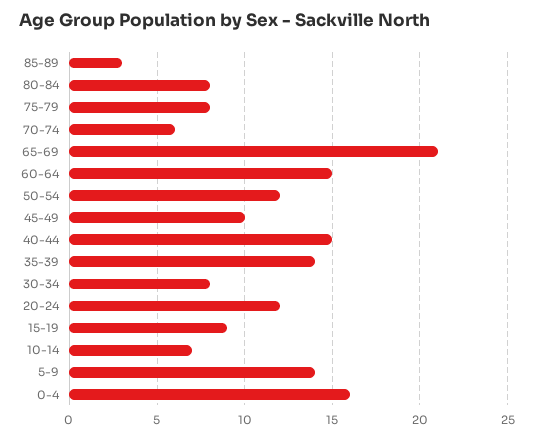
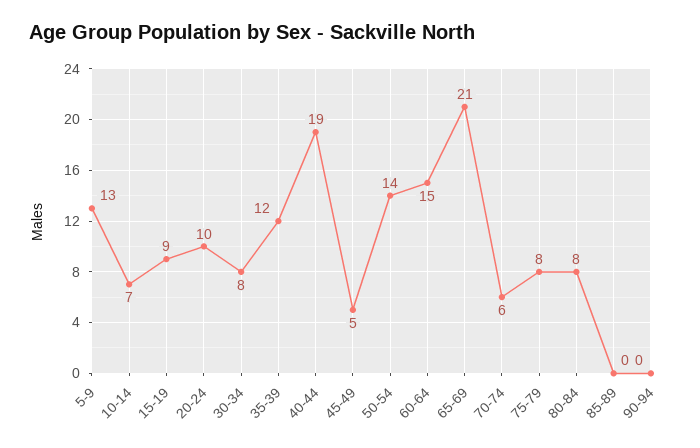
85-89: 3 -> 0
50-54: 12 -> 14
45-49: 10 -> 5
40-44: 15 -> 19
35-39: 14 -> 12
20-24: 12 -> 10
5-9: 14 -> 13
0-4: 16 -> none
90-94: none -> 0

